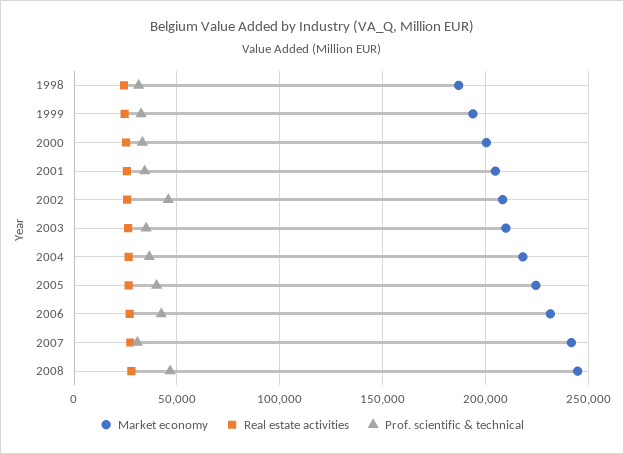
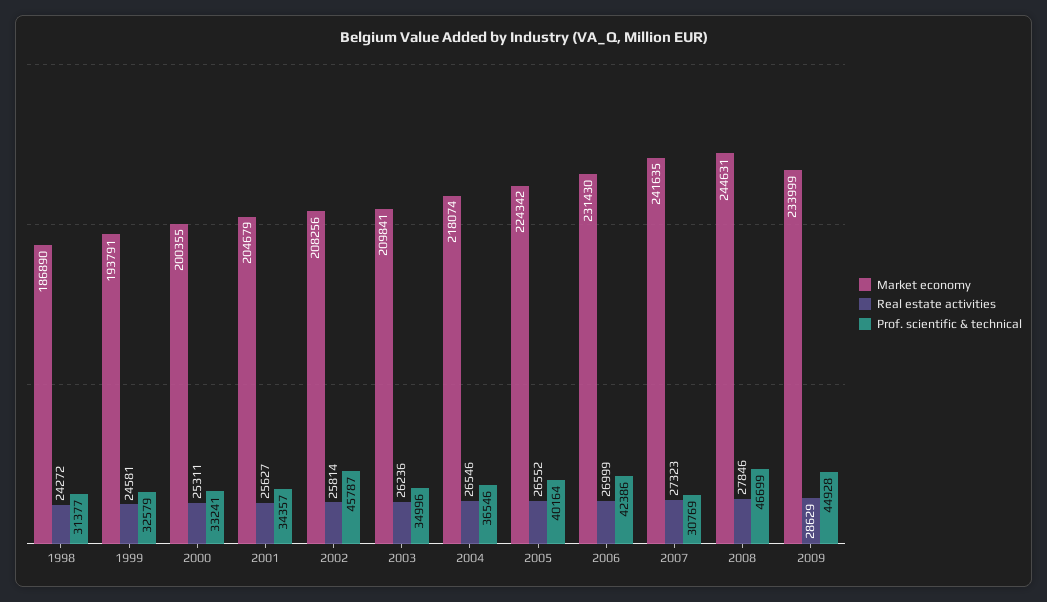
Market economy, 2009: none -> 233999
Real estate activities, 2009: none -> 28629
Prof. scientific & technical, 2009: none -> 44928

